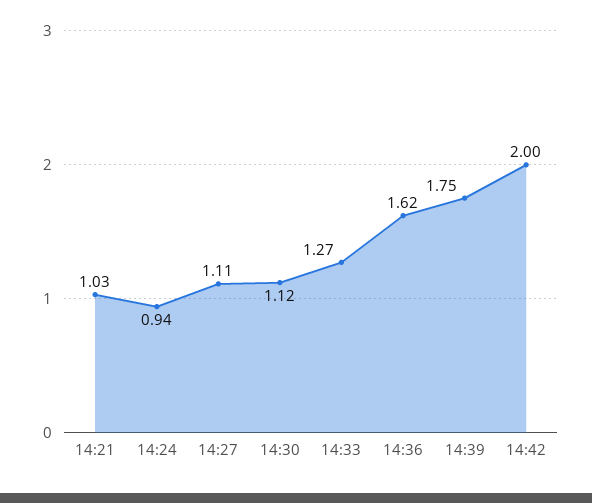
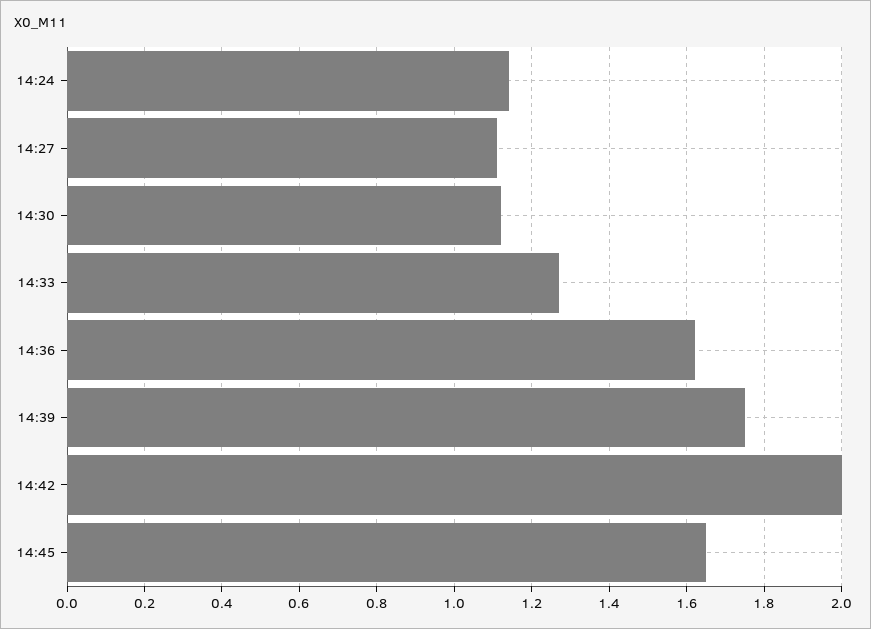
14:21: 1.03 -> none
14:24: 0.94 -> 1.15
14:45: none -> 1.65

